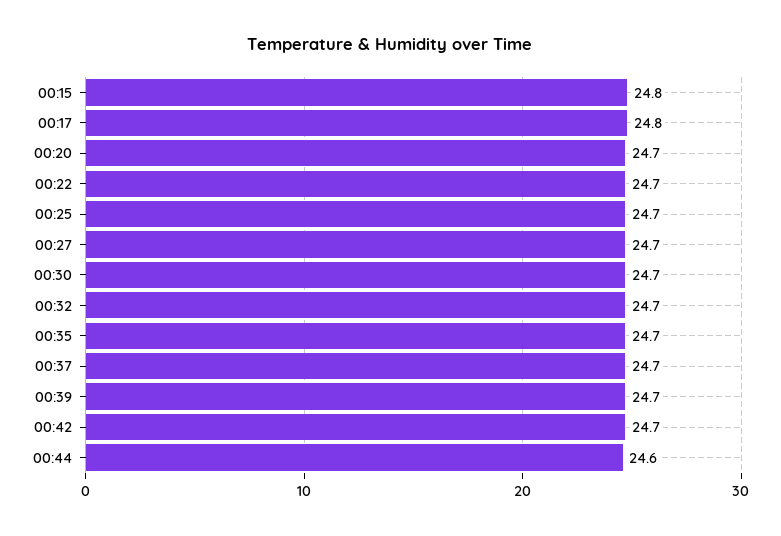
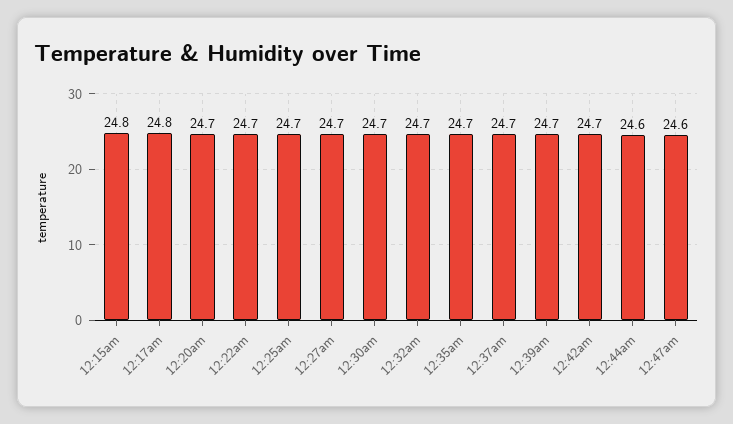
12:47am: none -> 24.6

